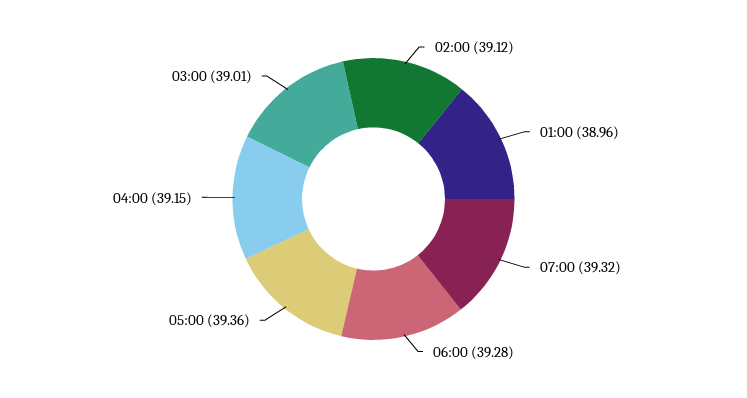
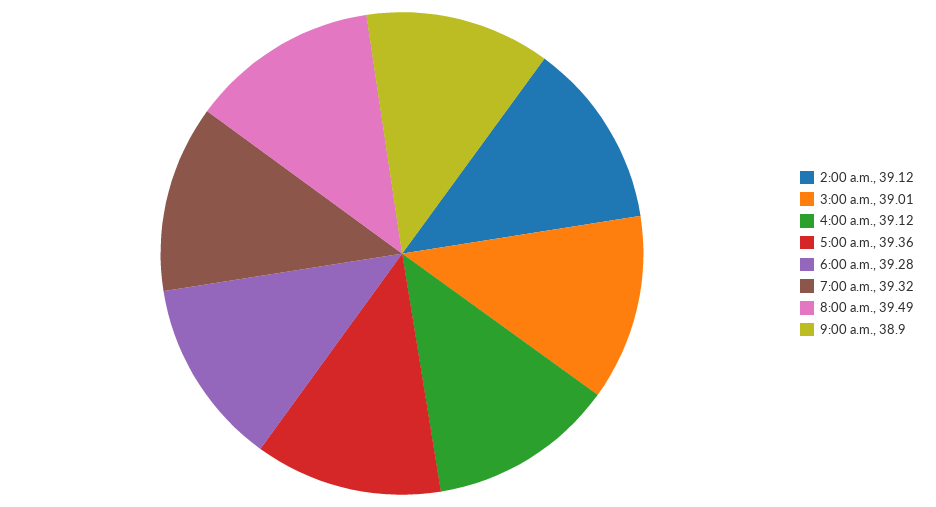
01:00: 38.96 -> none
04:00: 39.15 -> 39.12
8:00 a.m.: none -> 39.49
9:00 a.m.: none -> 38.9

